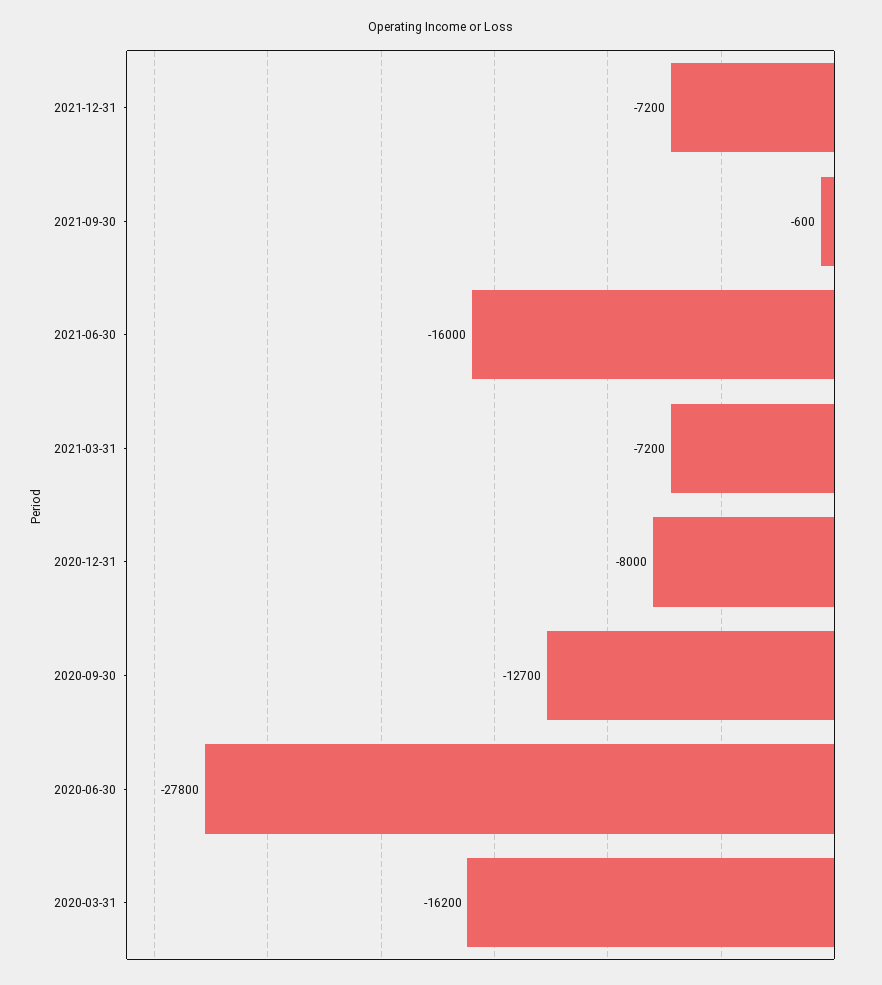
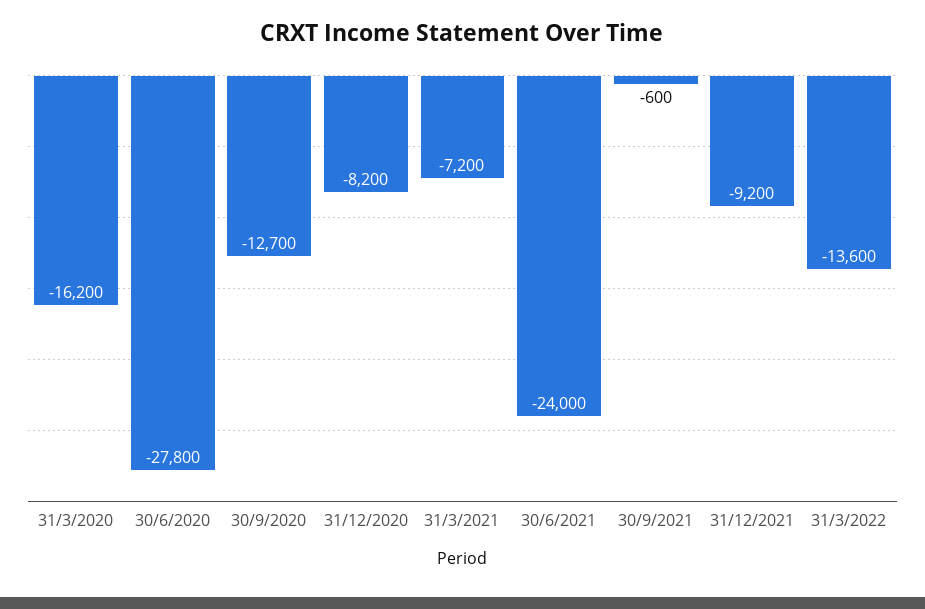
2021-12-31: -7200 -> -9200
2021-06-30: -16000 -> -24000
2020-12-31: -8000 -> -8200
31/3/2022: none -> -13600

